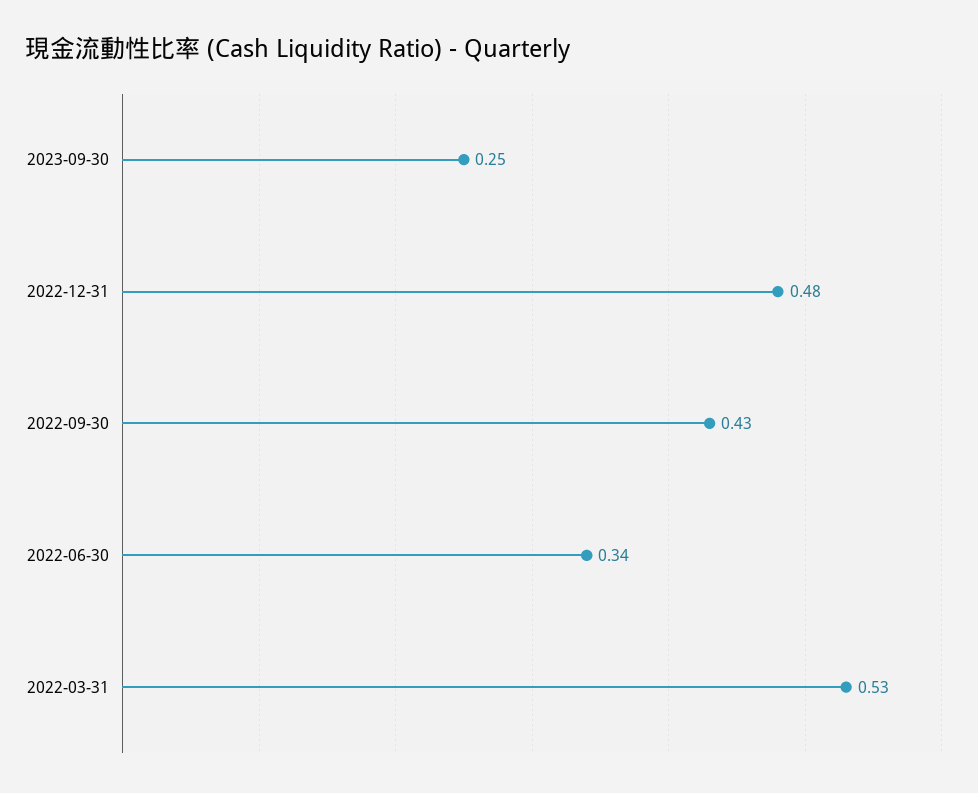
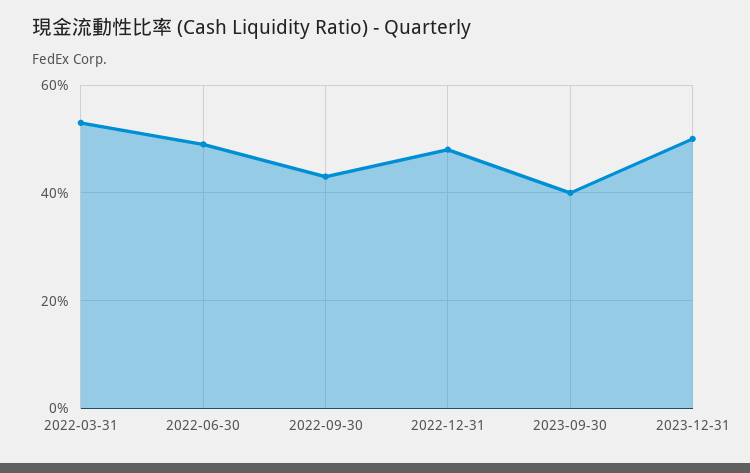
2023-09-30: 0.25 -> 0.4
2022-06-30: 0.34 -> 0.5
2023-12-31: none -> 0.5

